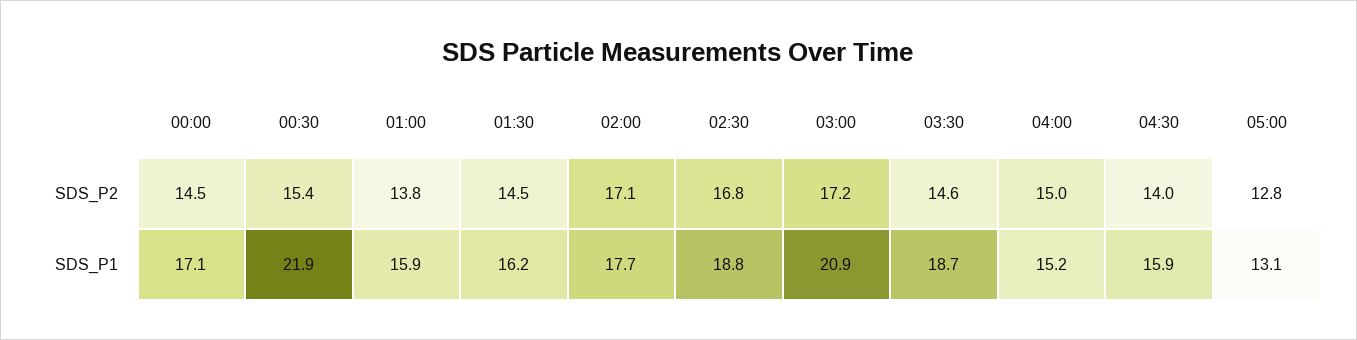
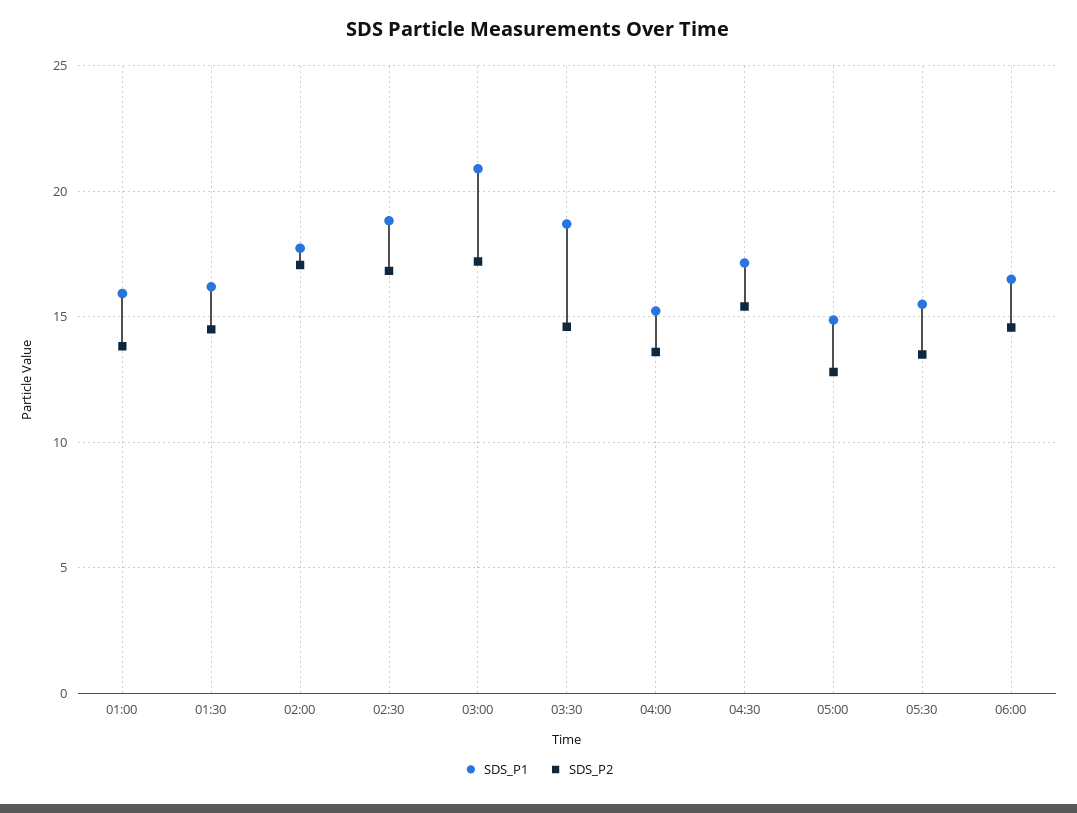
SDS_P2, 00:00: 14.5 -> none
SDS_P2, 00:30: 15.4 -> none
SDS_P2, 04:00: 15 -> 13.5
SDS_P2, 04:30: 14 -> 15.5
SDS_P1, 00:00: 17.1 -> none
SDS_P1, 00:30: 21.9 -> none
SDS_P1, 04:30: 15.9 -> 17
SDS_P1, 05:00: 13.1 -> 15
SDS_P1, 05:30: none -> 15.5
SDS_P2, 05:30: none -> 13.5
SDS_P1, 06:00: none -> 16.5
SDS_P2, 06:00: none -> 14.5

